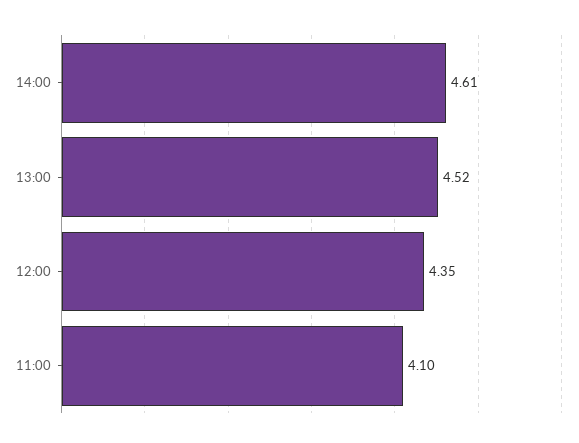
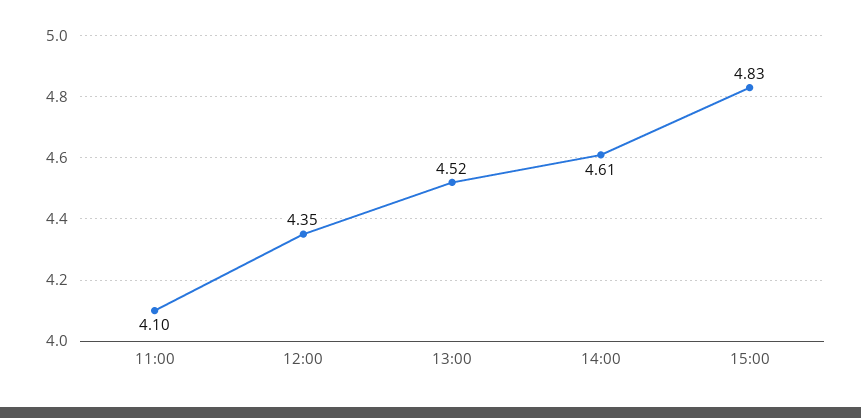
15:00: none -> 4.83

